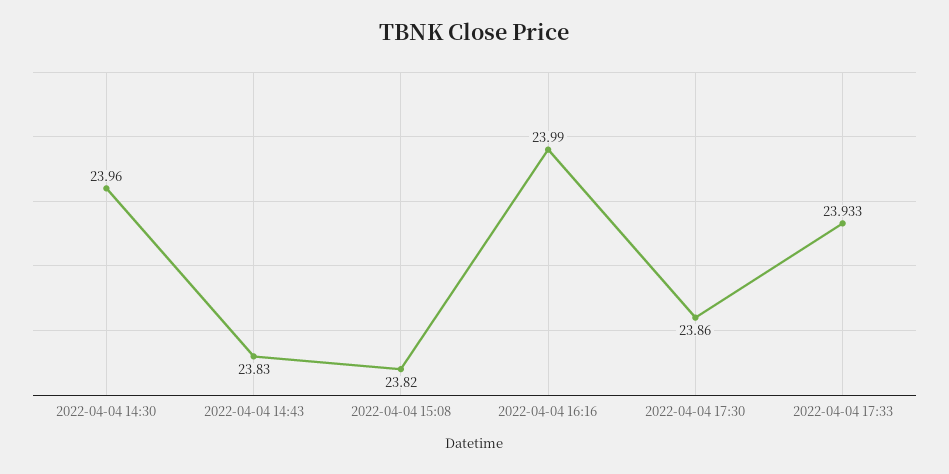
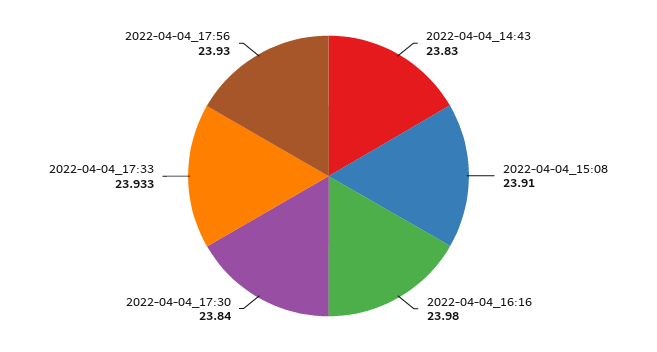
2022-04-04 14:30: 23.96 -> none
2022-04-04 15:08: 23.82 -> 23.91
2022-04-04 16:16: 23.99 -> 23.98
2022-04-04 17:30: 23.86 -> 23.84
2022-04-04_17:56: none -> 23.93

